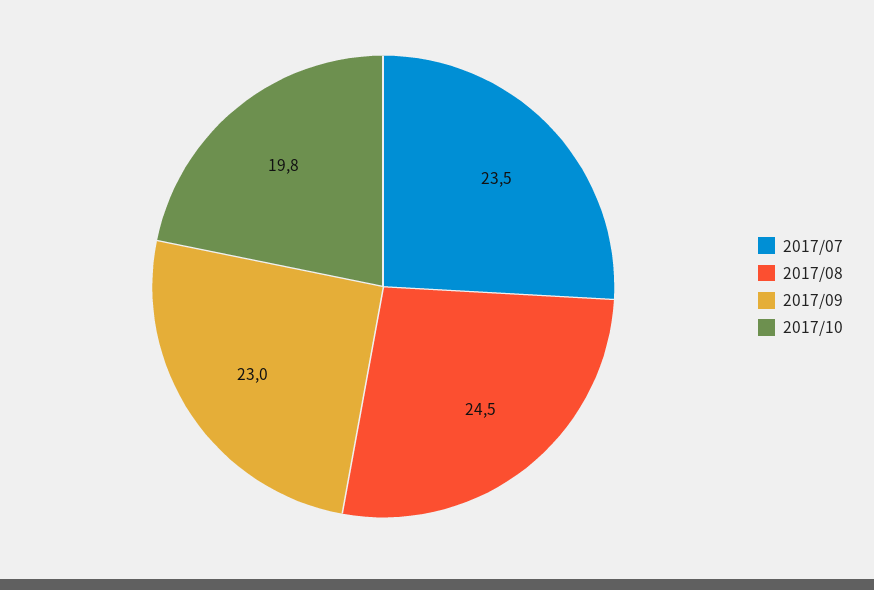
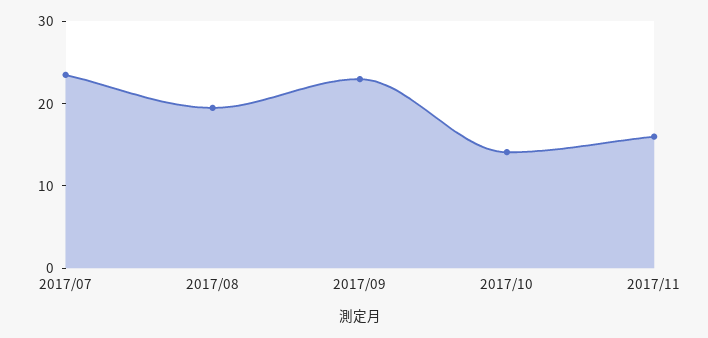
2017/08: 24.5 -> 20
2017/10: 19.8 -> 14
2017/11: none -> 16

